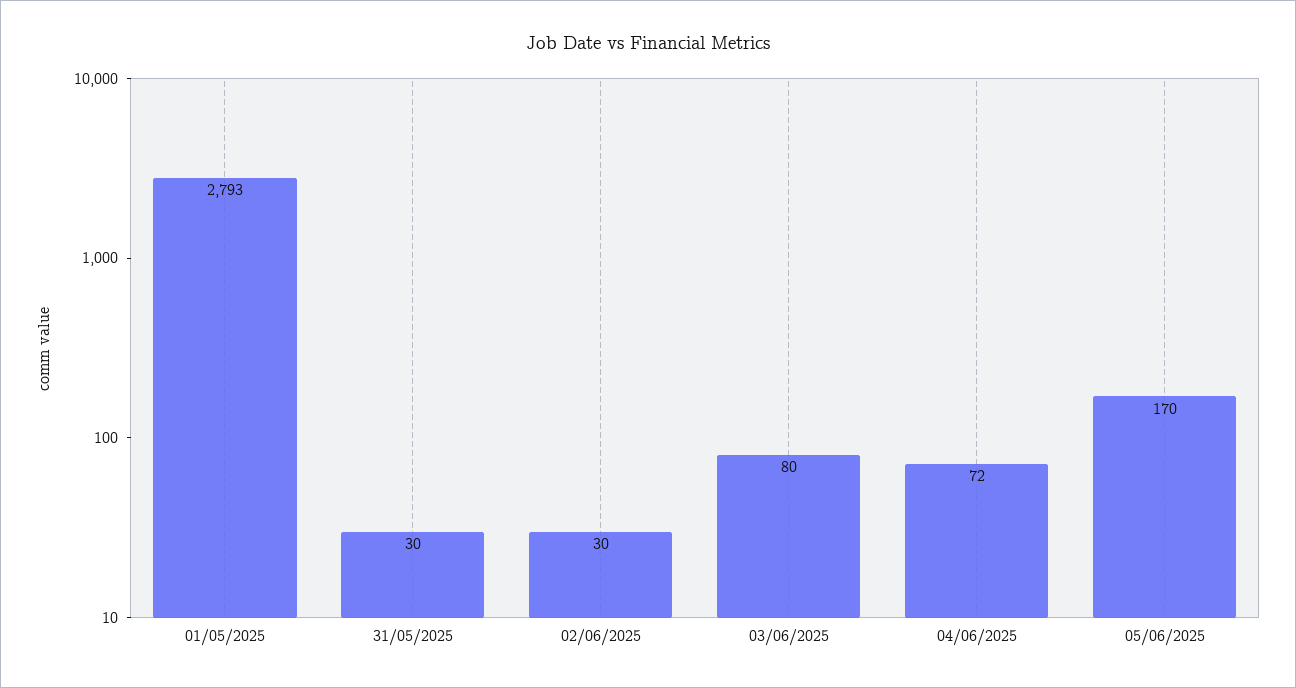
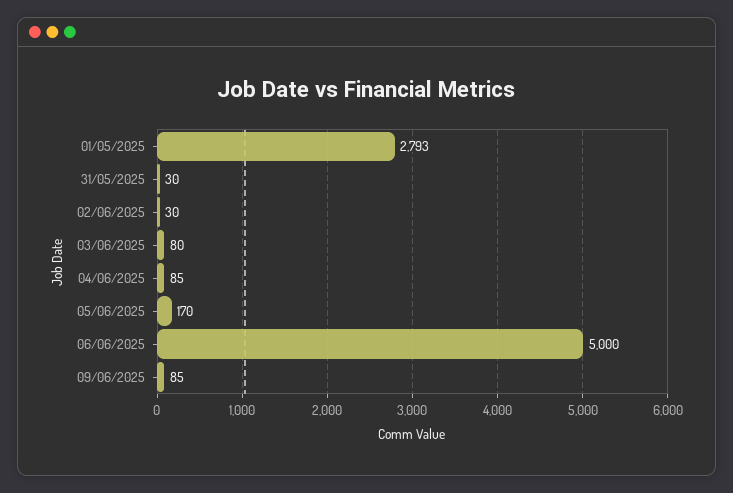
04/06/2025: 72 -> 85
06/06/2025: none -> 5000
09/06/2025: none -> 85

